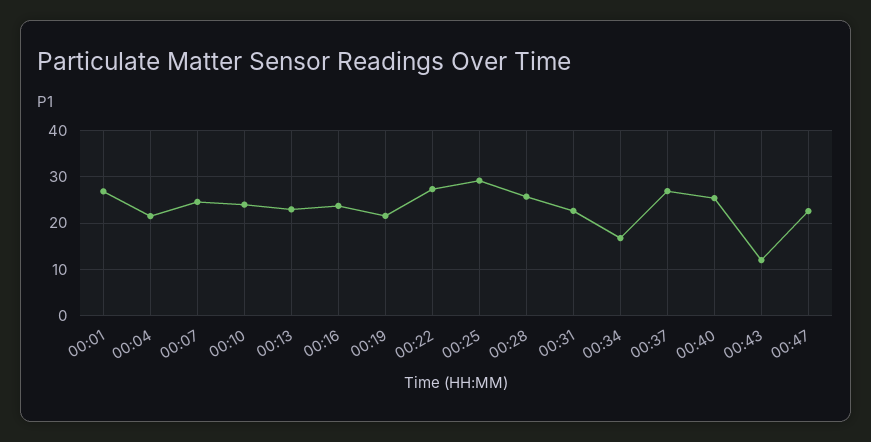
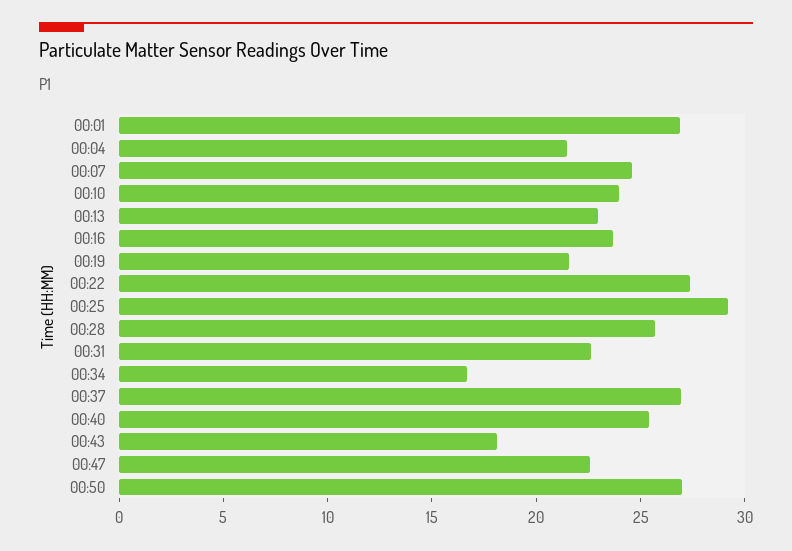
00:43: 12 -> 18
00:50: none -> 27

